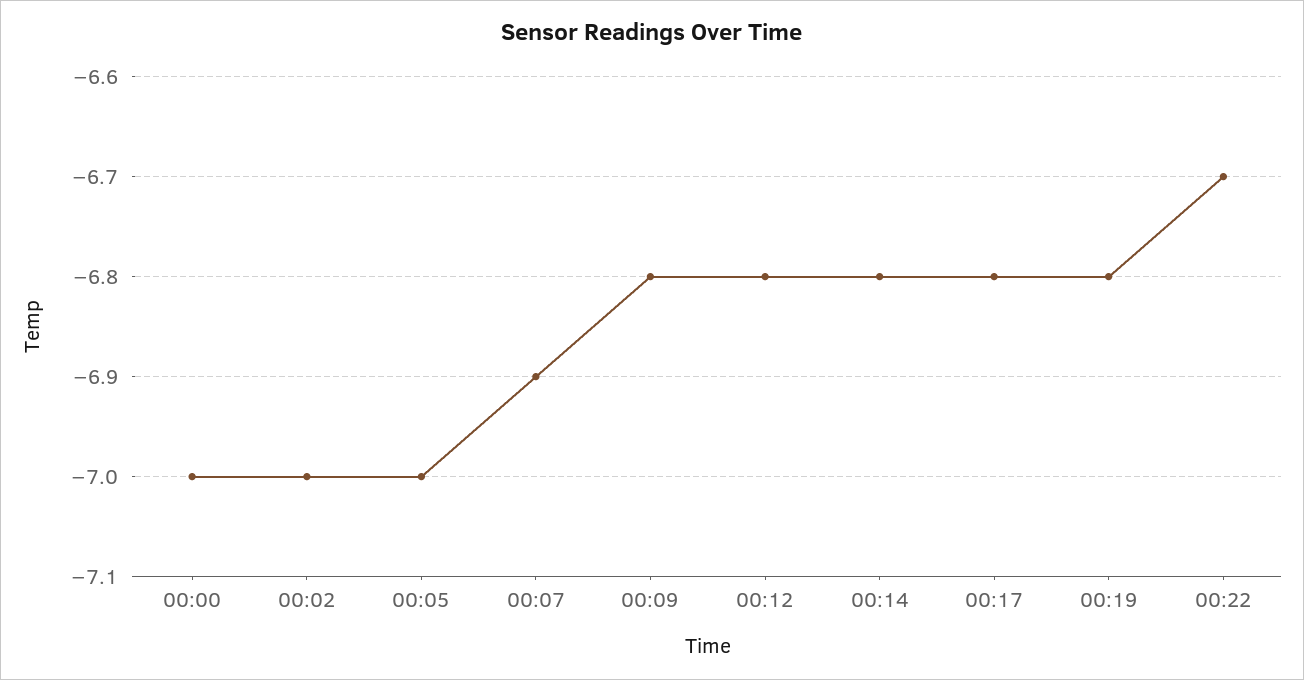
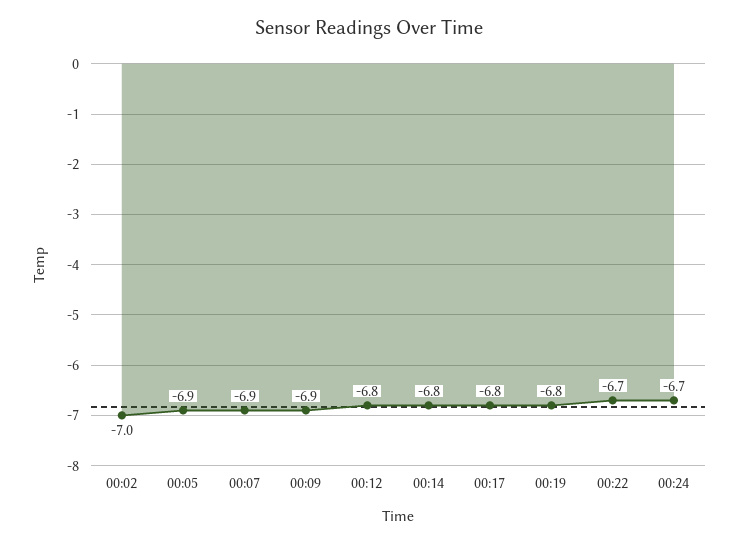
00:00: -7 -> none
00:05: -7 -> -6.9
00:09: -6.8 -> -6.9
00:24: none -> -6.7

